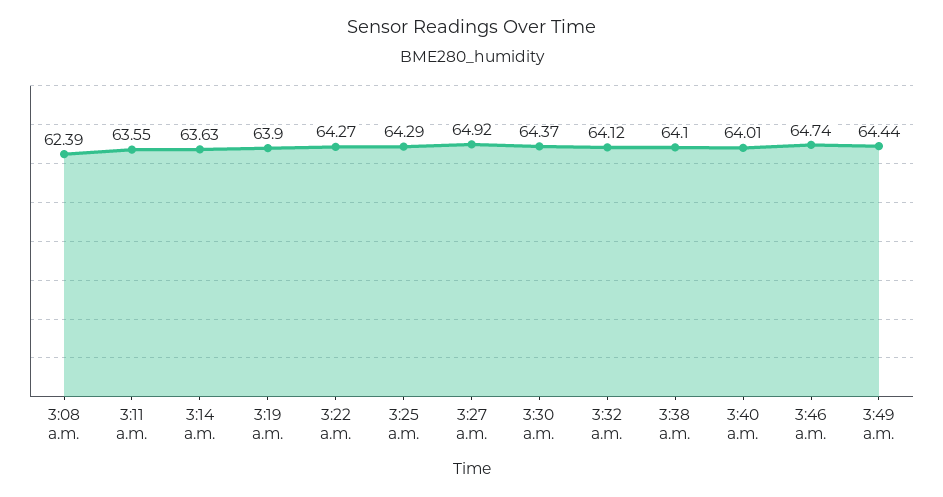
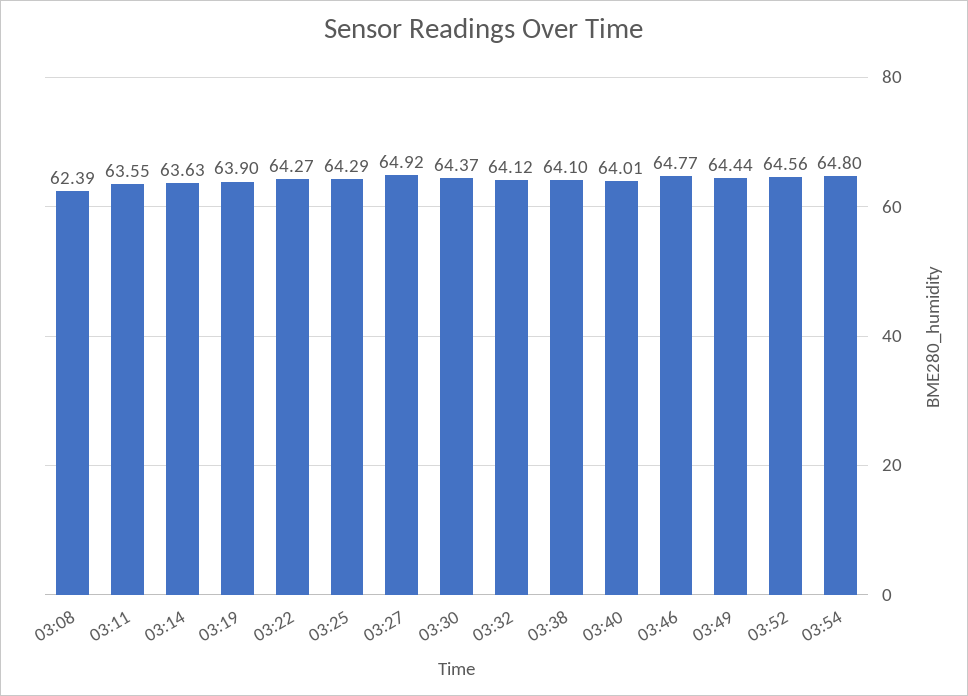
3:46 a.m.: 64.74 -> 64.77
03:52: none -> 64.56
03:54: none -> 64.8

